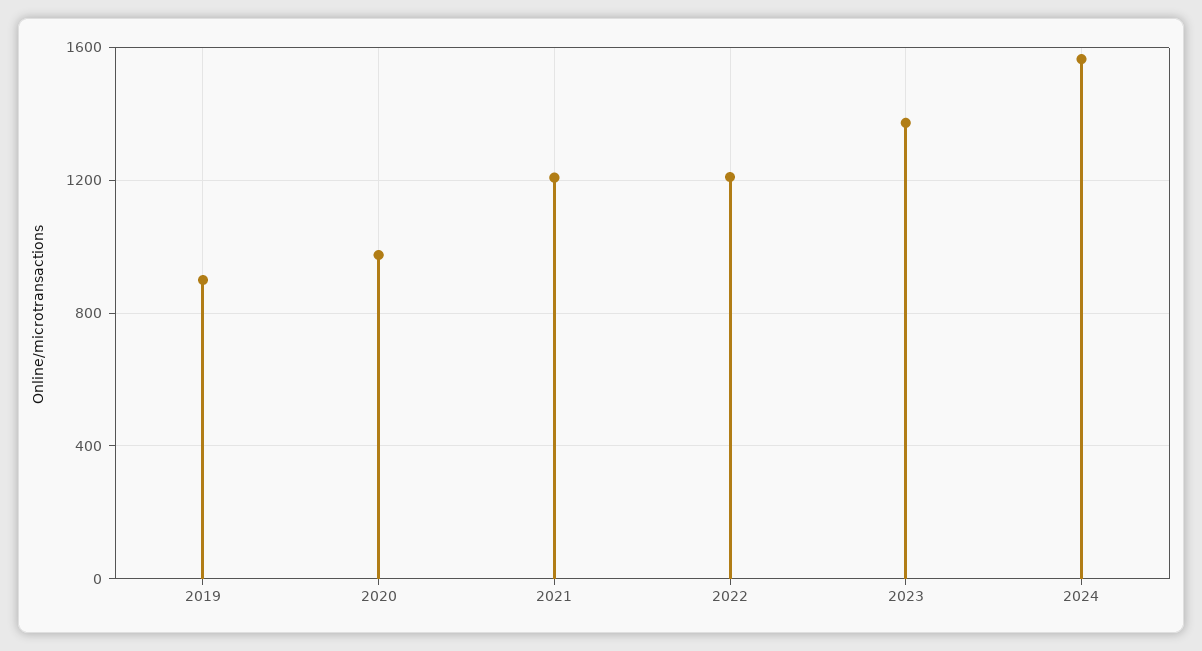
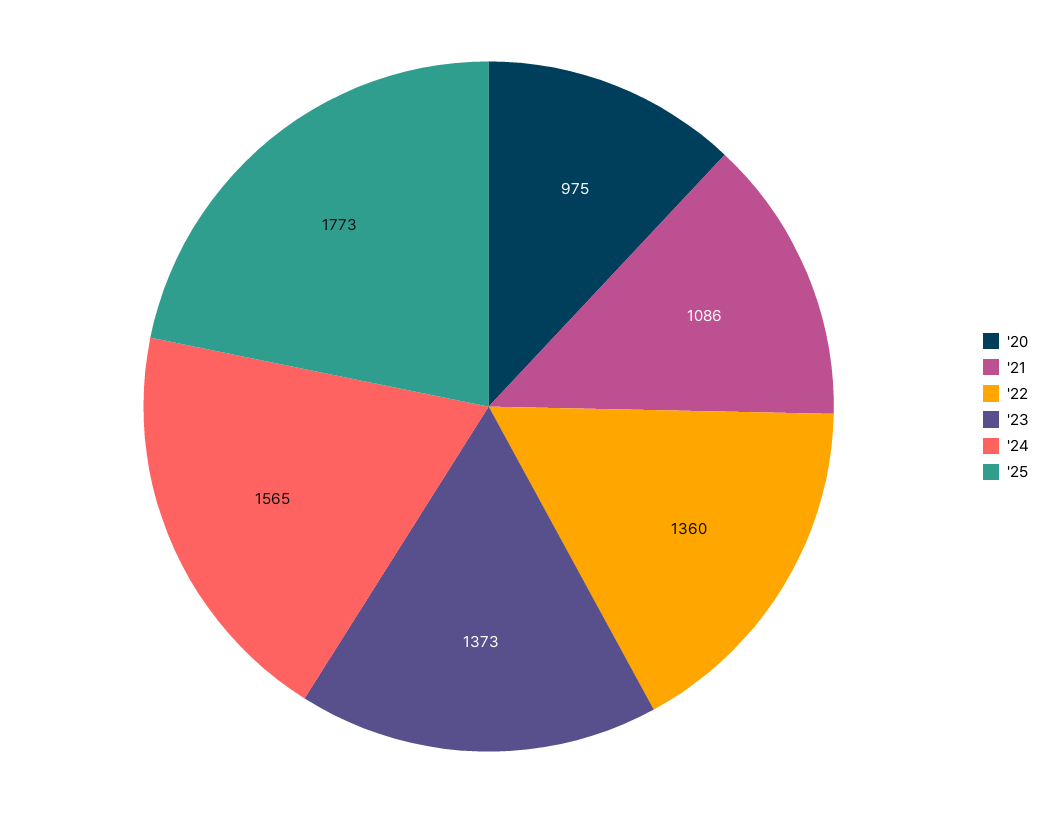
2019: 900 -> none
2021: 1200 -> 1086
2022: 1200 -> 1360
'25: none -> 1773

